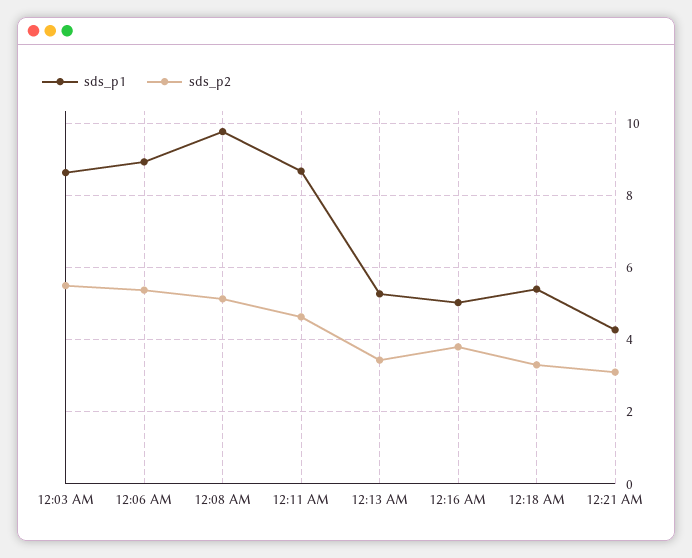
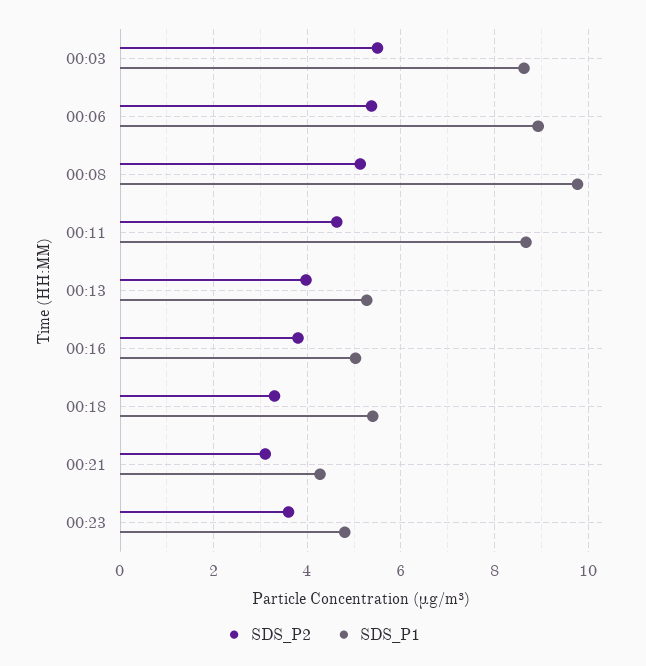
sds_p2, 12:13 AM: 3.4 -> 4
sds_p2, 00:23: none -> 3.6
sds_p1, 00:23: none -> 4.8

